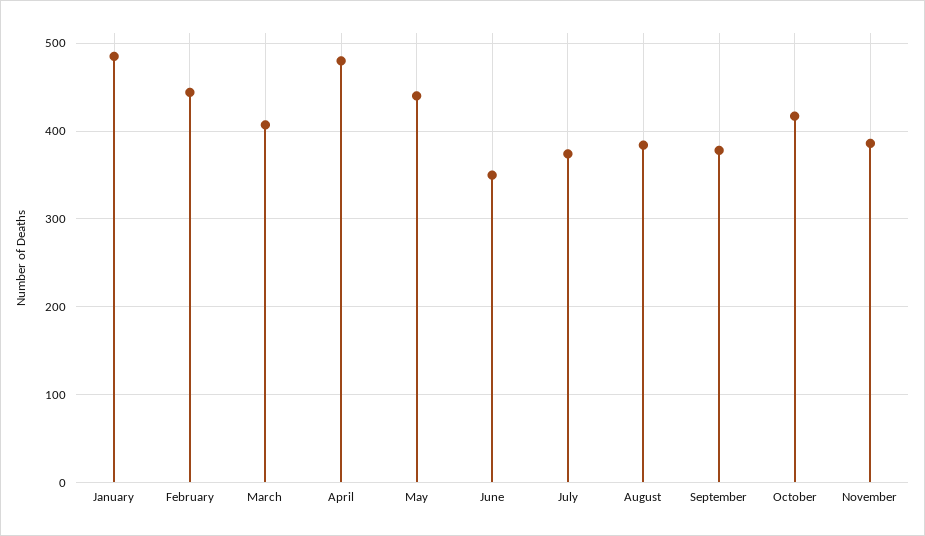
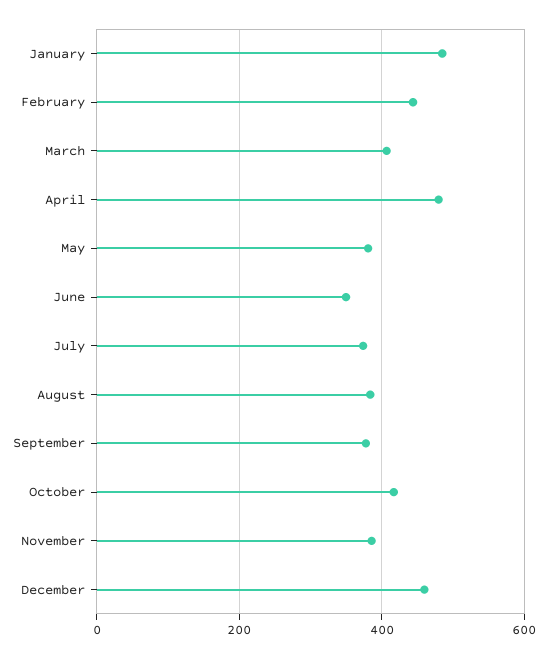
May: 440 -> 380
December: none -> 460

